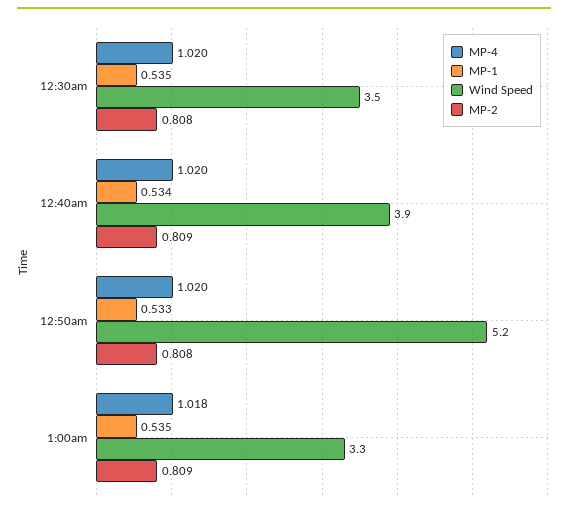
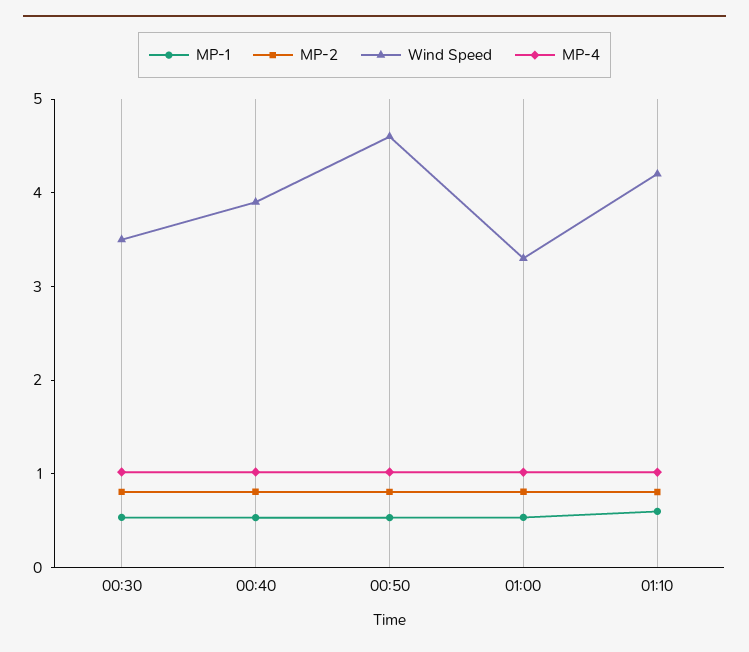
Wind Speed, 12:50am: 5.2 -> 4.6
MP-1, 01:10: none -> 0.6
MP-2, 01:10: none -> 0.8
Wind Speed, 01:10: none -> 4.2
MP-4, 01:10: none -> 1

